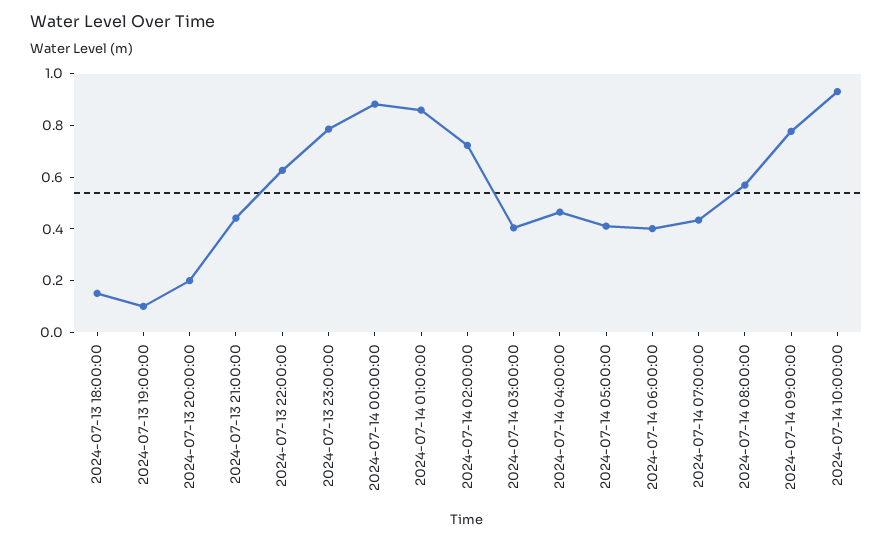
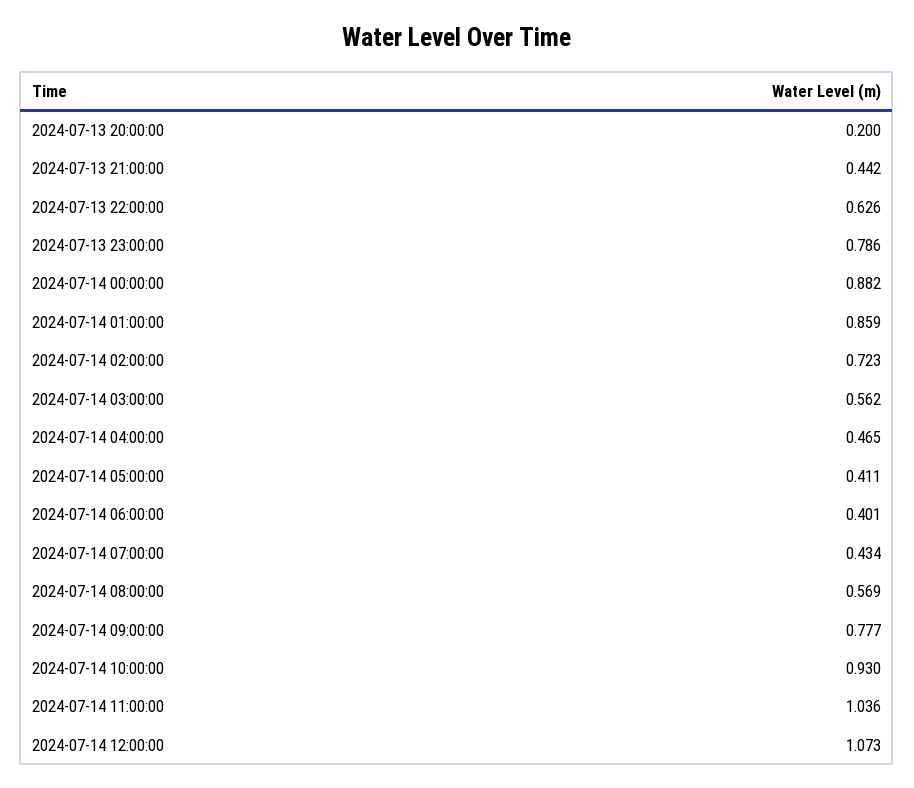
2024-07-13 18:00:00: 0.15 -> none
2024-07-13 19:00:00: 0.1 -> none
2024-07-14 03:00:00: 0.4 -> 0.562
2024-07-14 11:00:00: none -> 1.036
2024-07-14 12:00:00: none -> 1.073

